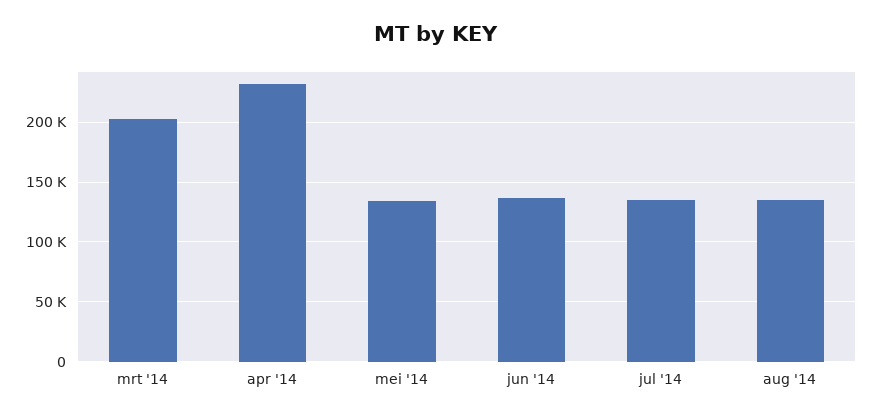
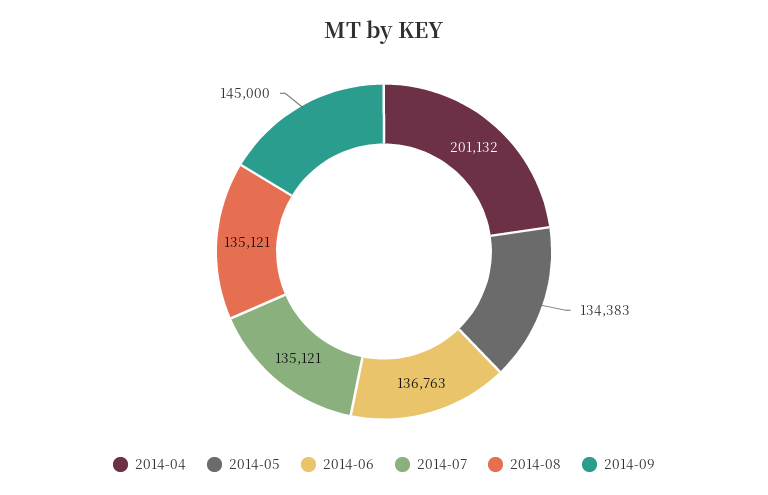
mrt '14: 200000 -> none
apr '14: 230000 -> 201132
2014-09: none -> 145000

